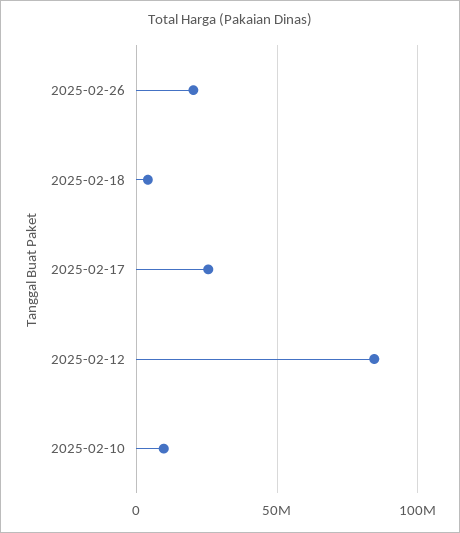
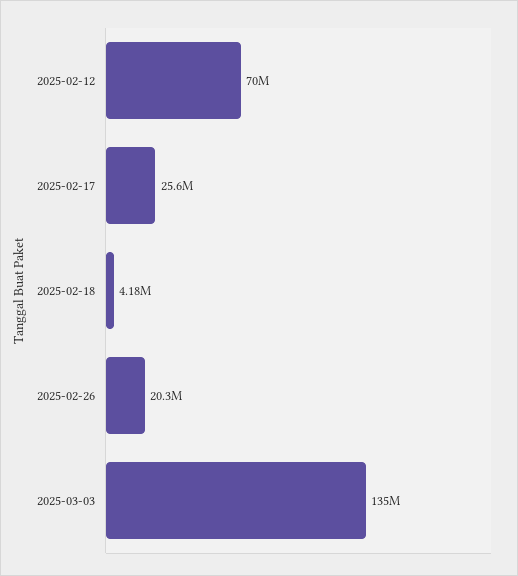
2025-02-12: 85000000 -> 70000000
2025-02-10: 10000000 -> none
2025-03-03: none -> 135000000

